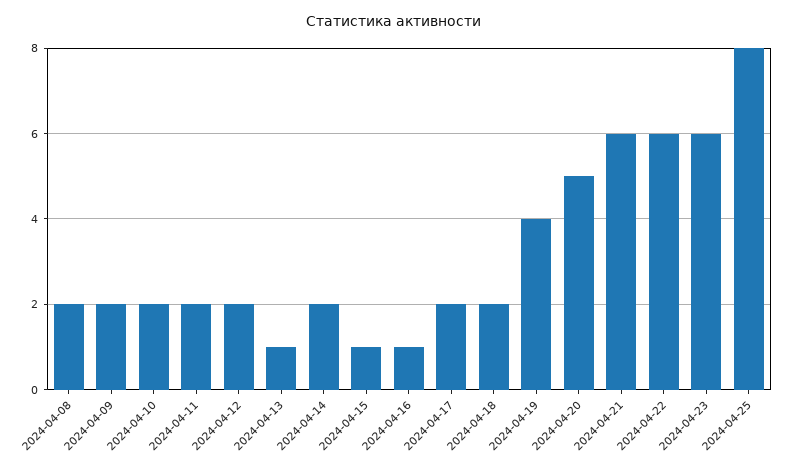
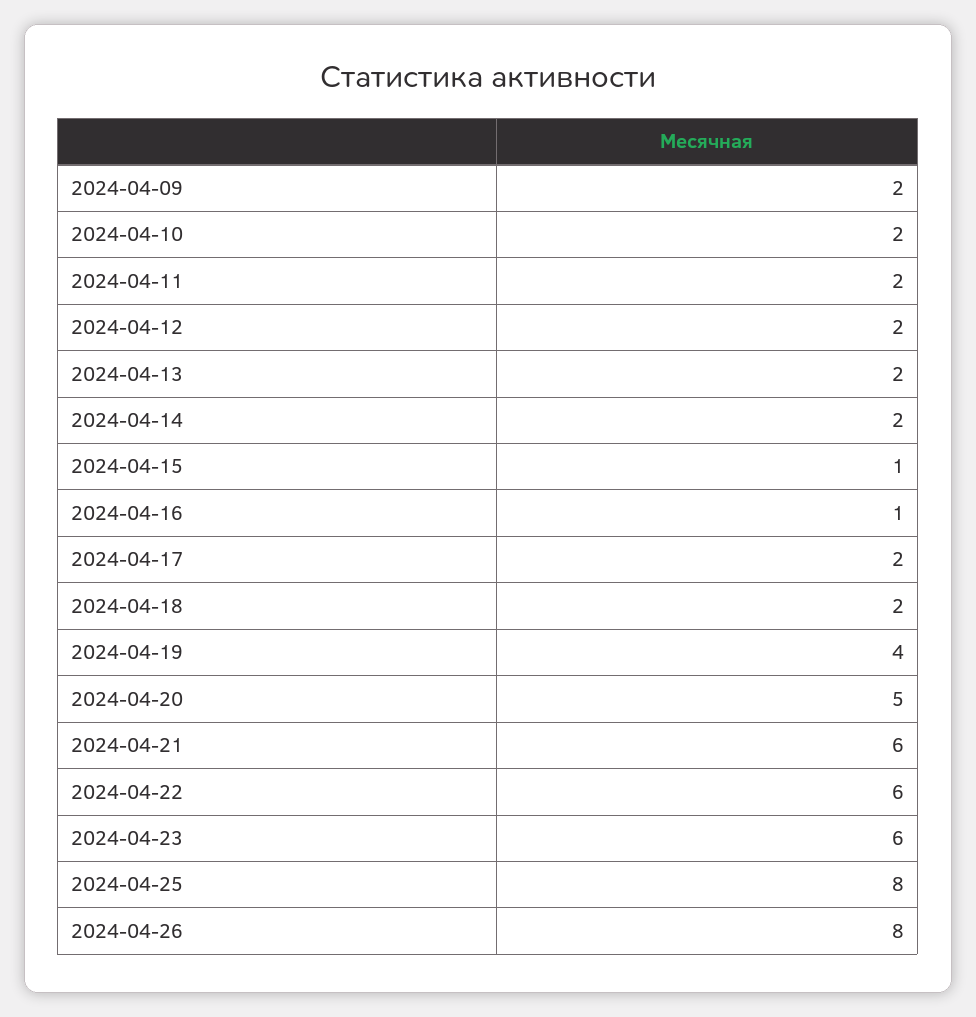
2024-04-08: 2 -> none
2024-04-13: 1 -> 2
2024-04-26: none -> 8

